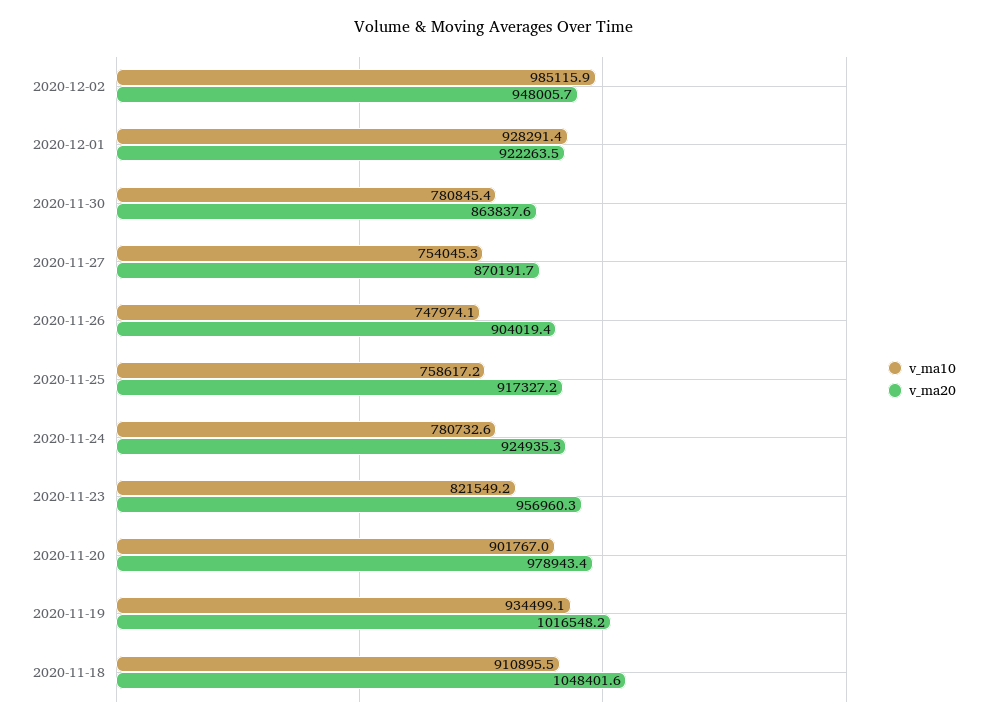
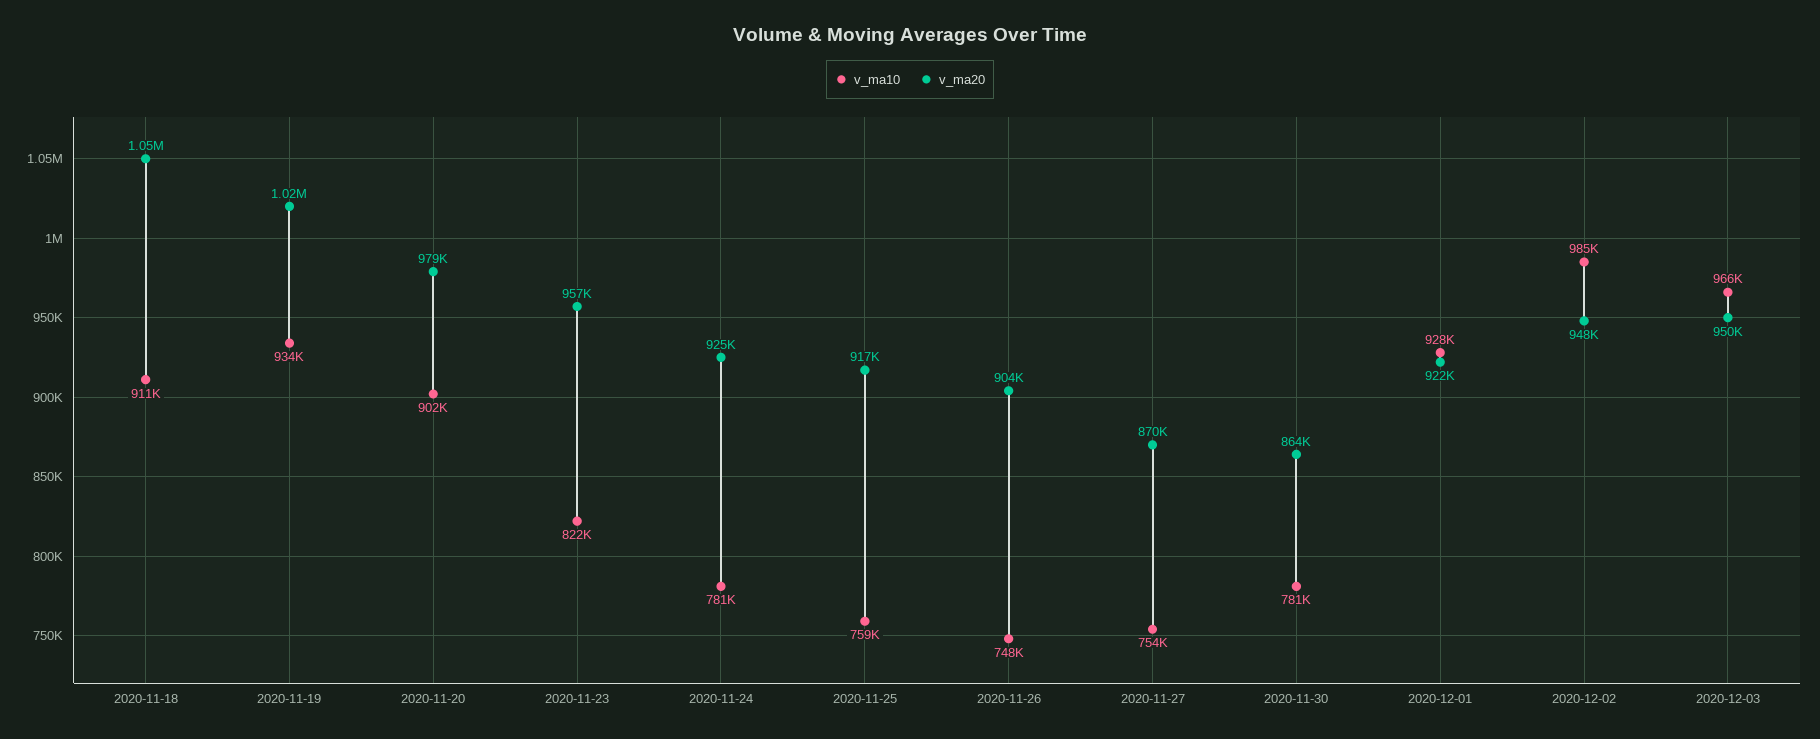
v_ma10, 2020-12-03: none -> 966000
v_ma20, 2020-12-03: none -> 950000

